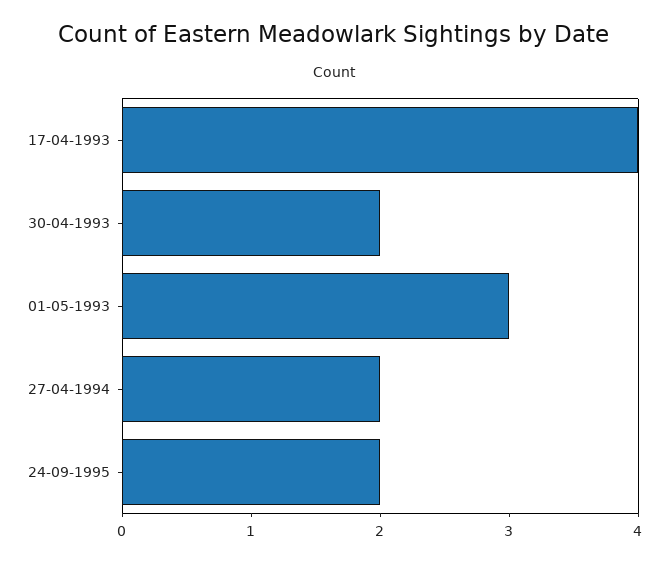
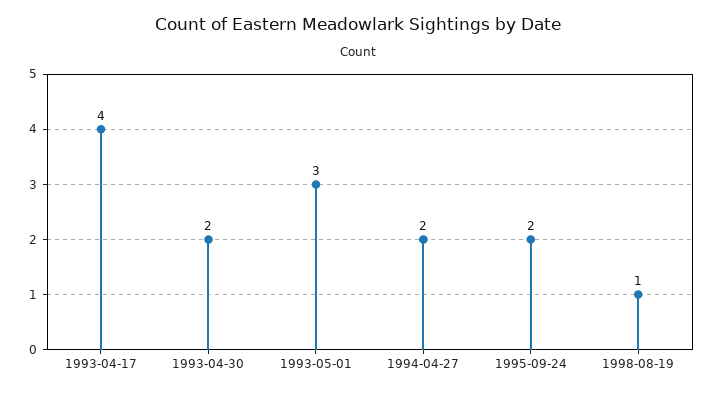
1998-08-19: none -> 1

